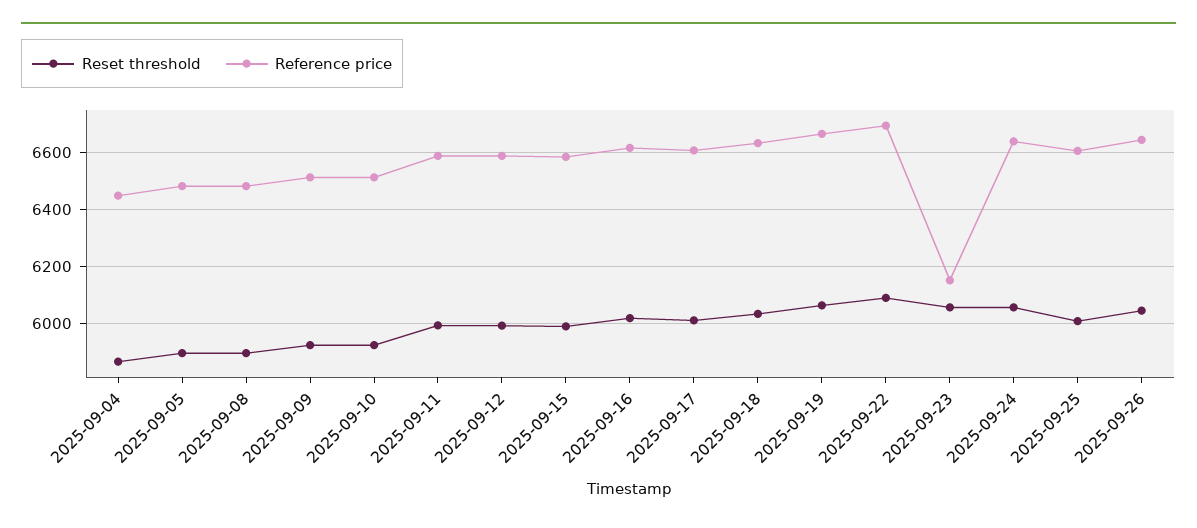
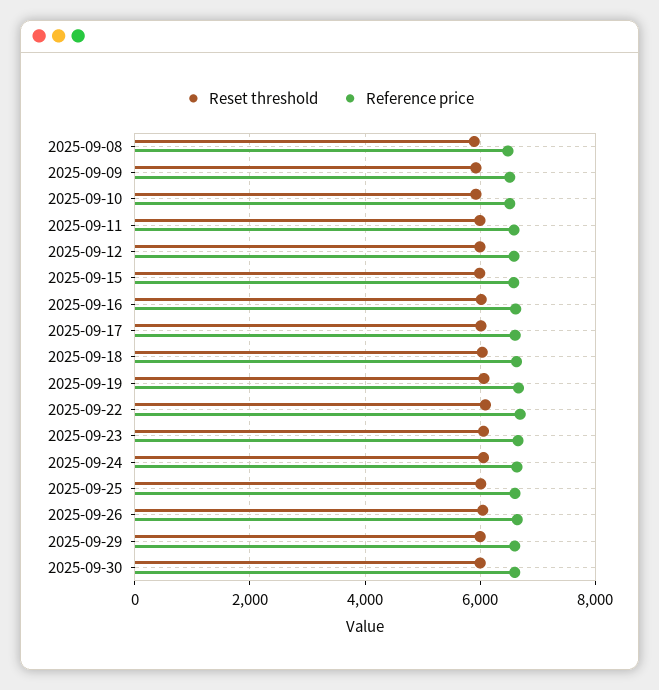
Reset threshold, 2025-09-04: 5875 -> none
Reference price, 2025-09-04: 6450 -> none
Reset threshold, 2025-09-05: 5900 -> none
Reference price, 2025-09-05: 6475 -> none
Reference price, 2025-09-23: 6150 -> 6600
Reset threshold, 2025-09-29: none -> 6000
Reference price, 2025-09-29: none -> 6600
Reset threshold, 2025-09-30: none -> 6000
Reference price, 2025-09-30: none -> 6600

